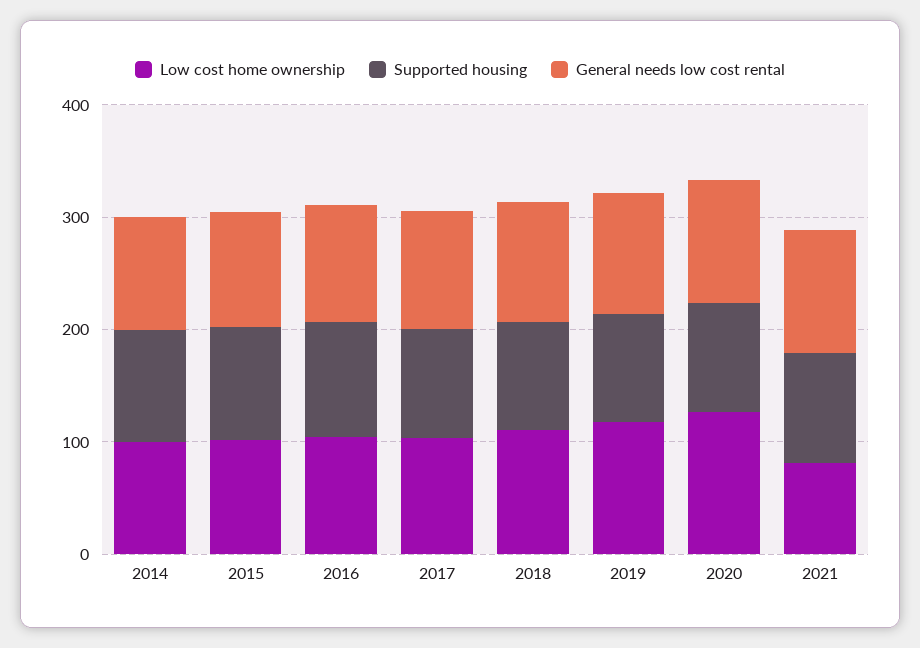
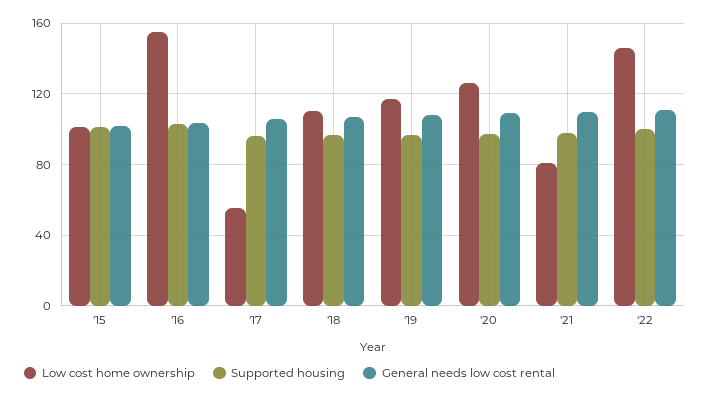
Low cost home ownership, 2014: 100 -> none
Supported housing, 2014: 100 -> none
General needs low cost rental, 2014: 100 -> none
Low cost home ownership, 2016: 100 -> 155
Low cost home ownership, 2017: 100 -> 55
Low cost home ownership, '22: none -> 145
Supported housing, '22: none -> 100
General needs low cost rental, '22: none -> 110

